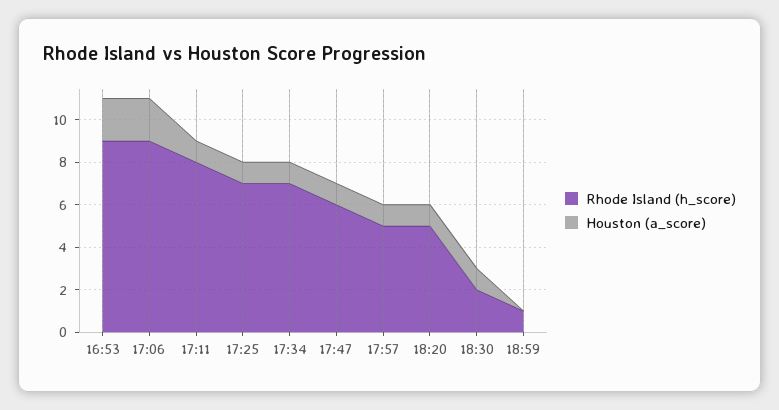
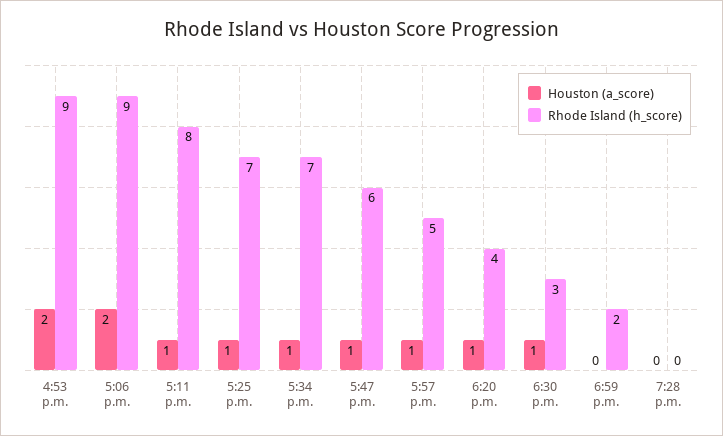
Rhode Island (h_score), 18:20: 5 -> 4
Rhode Island (h_score), 18:30: 2 -> 3
Rhode Island (h_score), 18:59: 1 -> 2
Houston (a_score), 7:28 p.m.: none -> 0
Rhode Island (h_score), 7:28 p.m.: none -> 0

